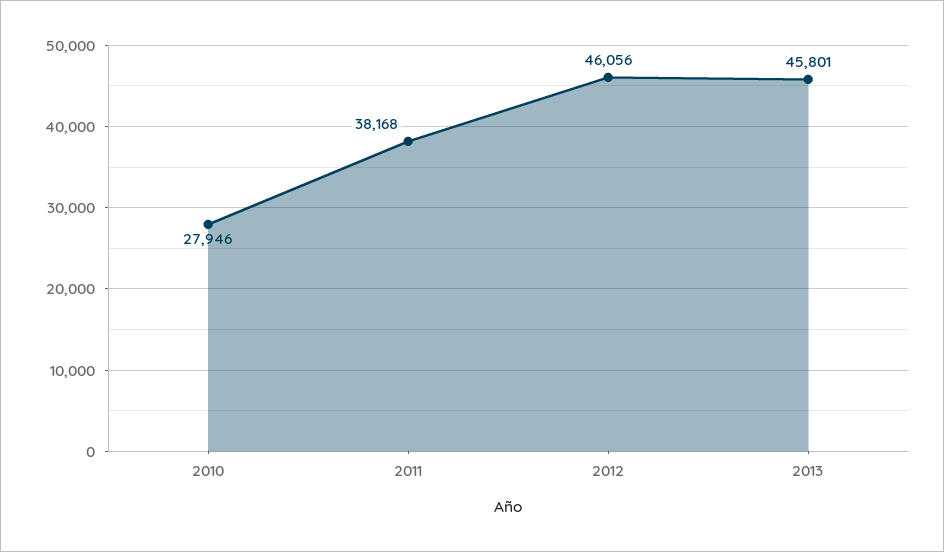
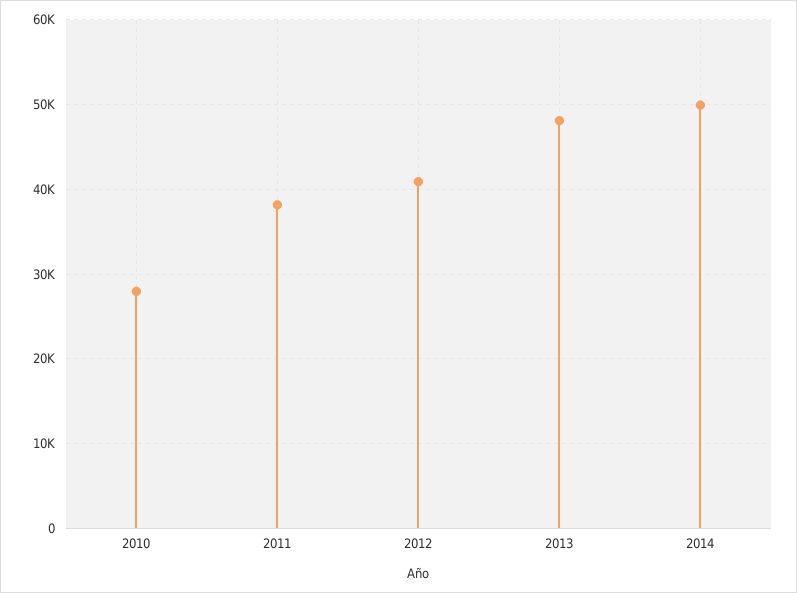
2012: 46056 -> 41000
2013: 45801 -> 48000
2014: none -> 50000

